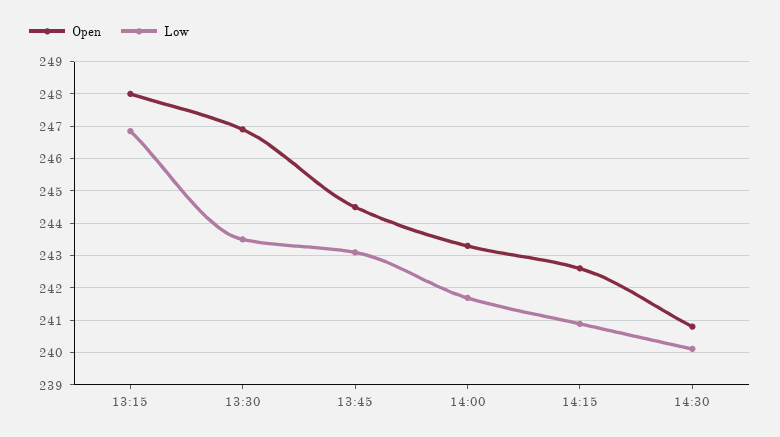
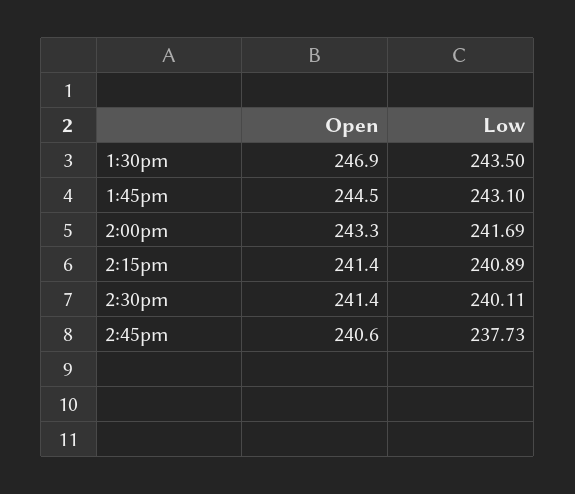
Open, 13:15: 248 -> none
Low, 13:15: 246.8 -> none
Open, 14:15: 242.6 -> 241.4
Open, 14:30: 240.8 -> 241.4
Open, 2:45pm: none -> 240.6
Low, 2:45pm: none -> 237.73

